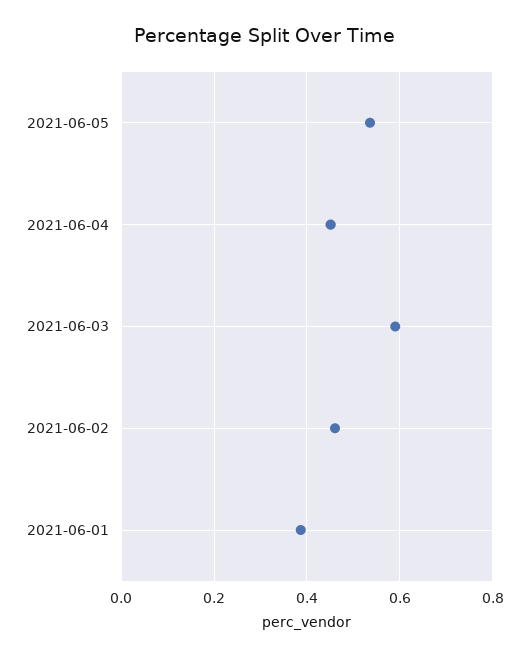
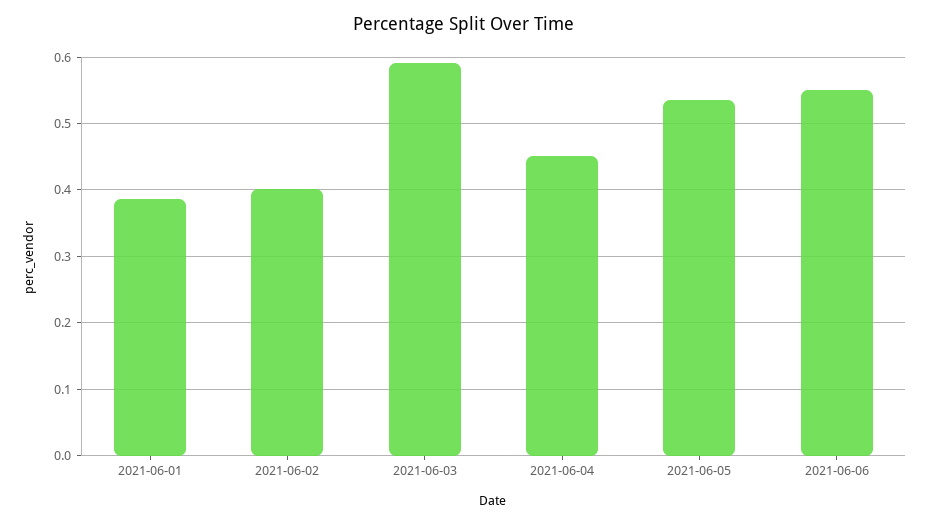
2021-06-02: 0.46 -> 0.4
2021-06-06: none -> 0.55

